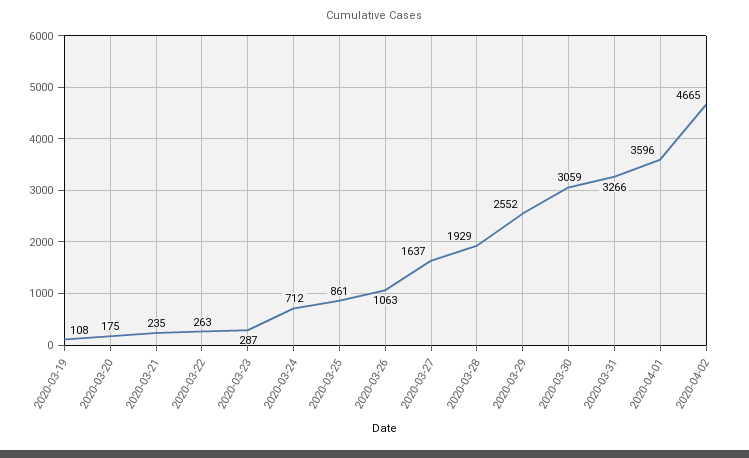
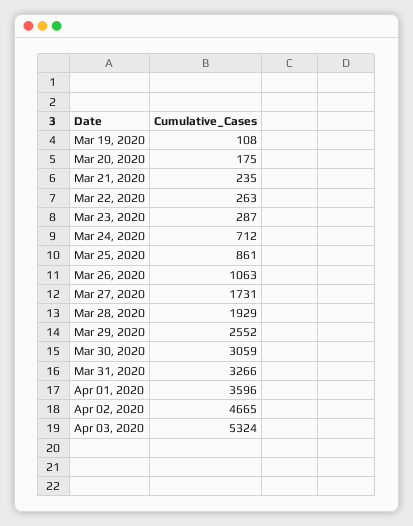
2020-03-27: 1637 -> 1731
Apr 03, 2020: none -> 5324

